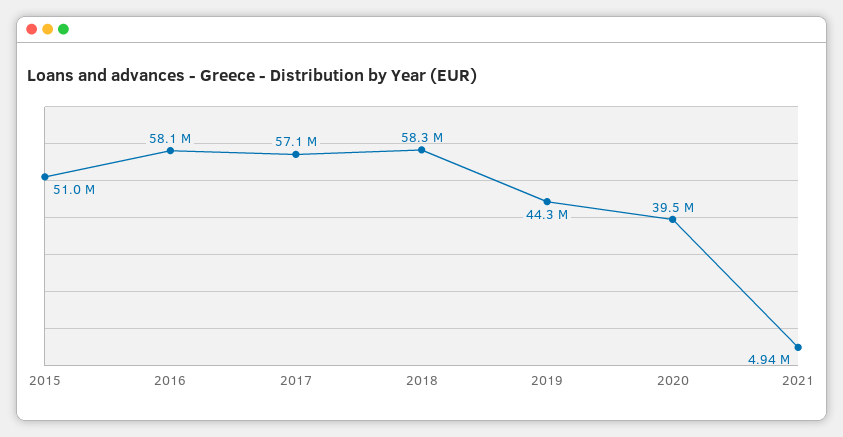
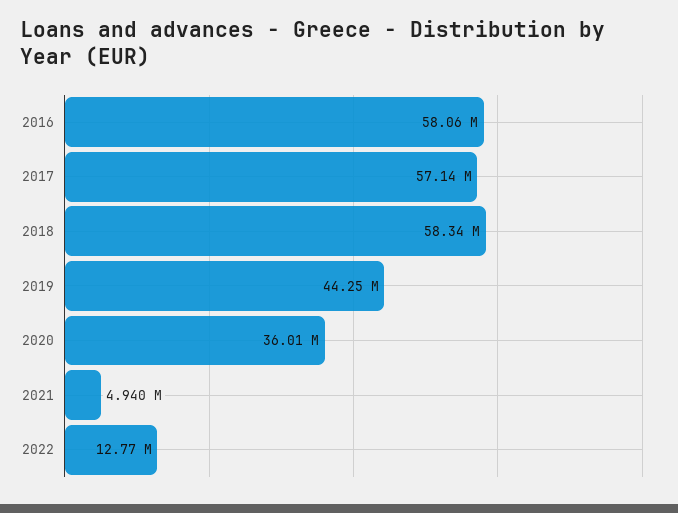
2015: 51000000 -> none
2020: 39500000 -> 36010000
2022: none -> 12770000

